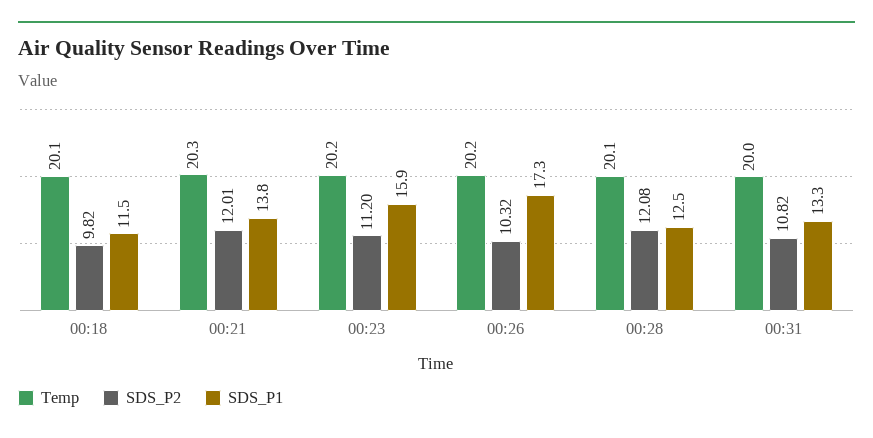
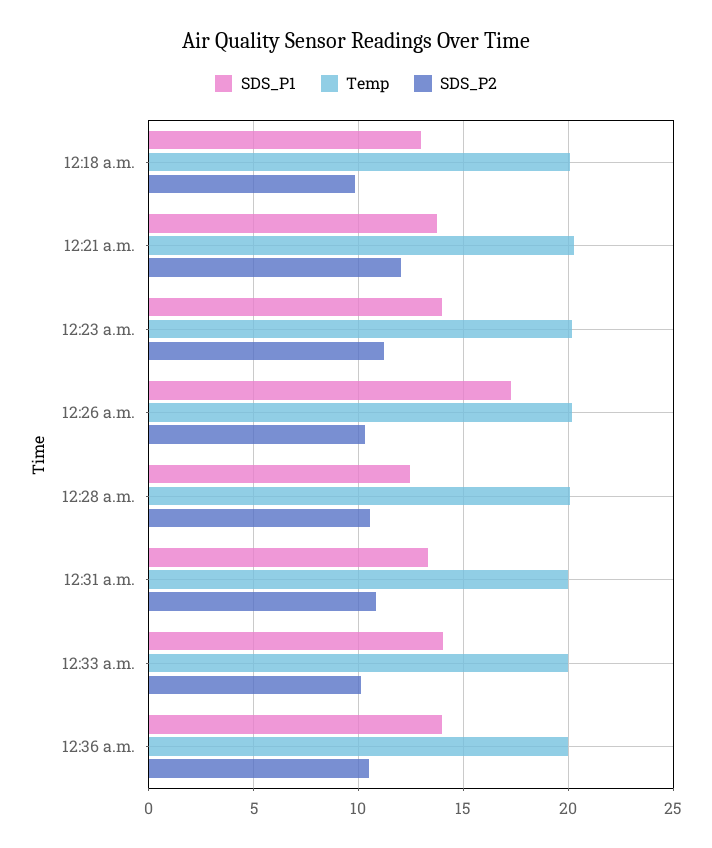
SDS_P1, 00:18: 11.5 -> 13
SDS_P1, 00:23: 15.9 -> 14
SDS_P2, 00:28: 12.08 -> 10.5
SDS_P1, 12:33 a.m.: none -> 14
Temp, 12:33 a.m.: none -> 20
SDS_P2, 12:33 a.m.: none -> 10
SDS_P1, 12:36 a.m.: none -> 14
Temp, 12:36 a.m.: none -> 20
SDS_P2, 12:36 a.m.: none -> 10.5

